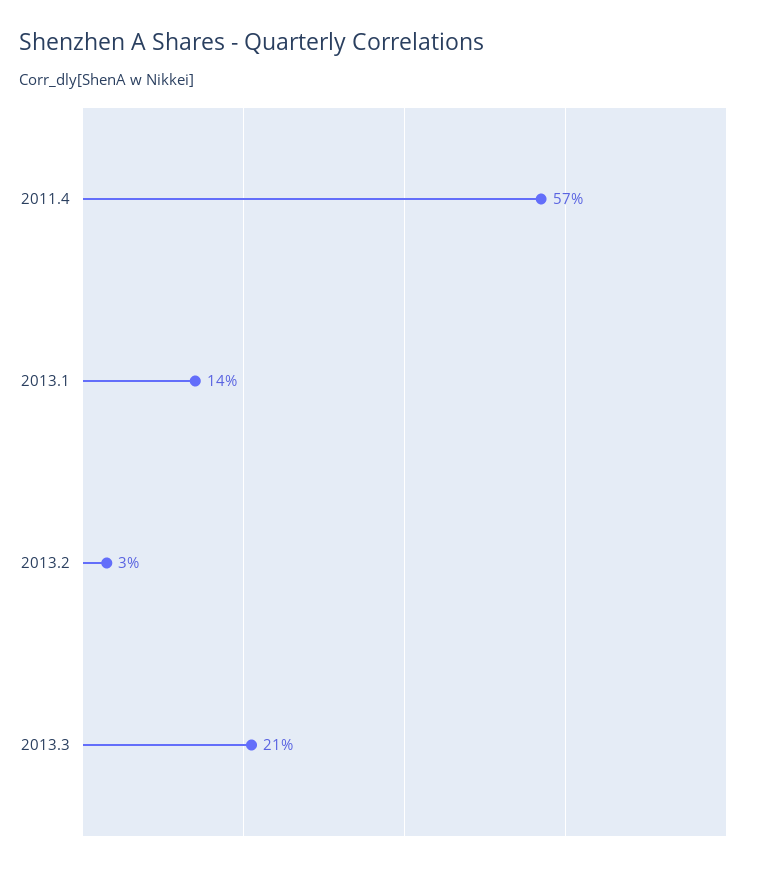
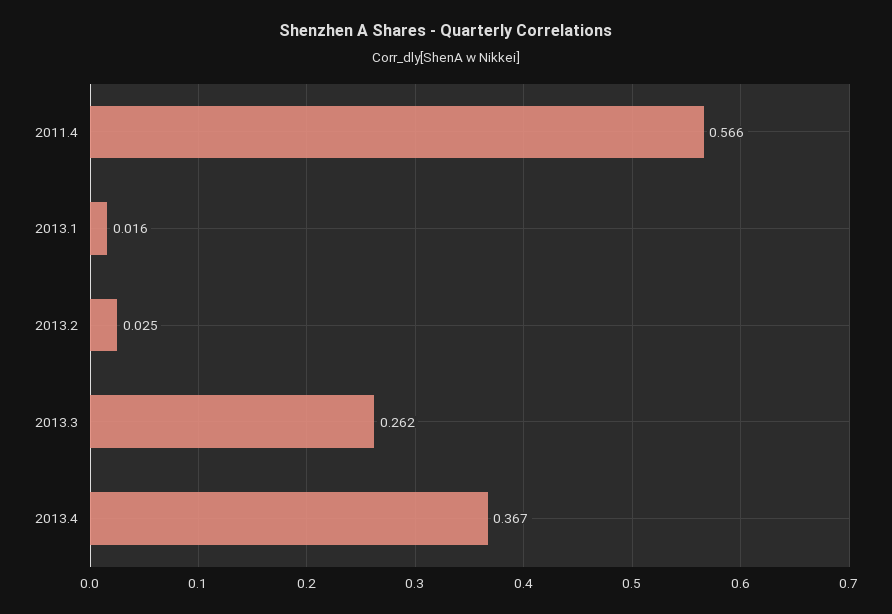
2013.1: 0.14 -> 0.016
2013.3: 0.21 -> 0.262
2013.4: none -> 0.367

